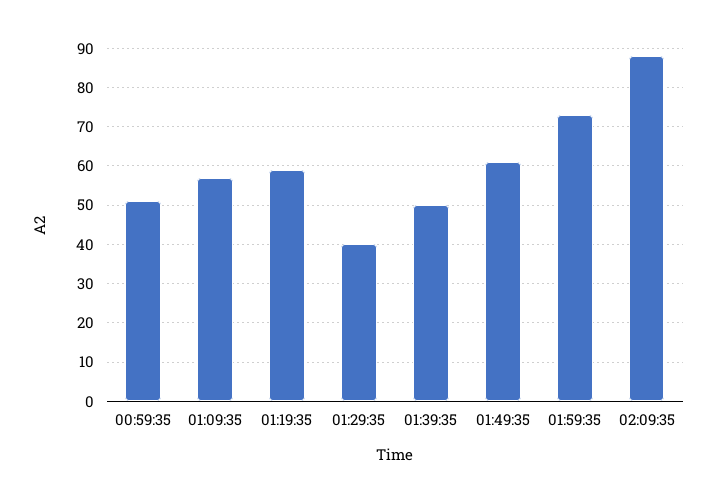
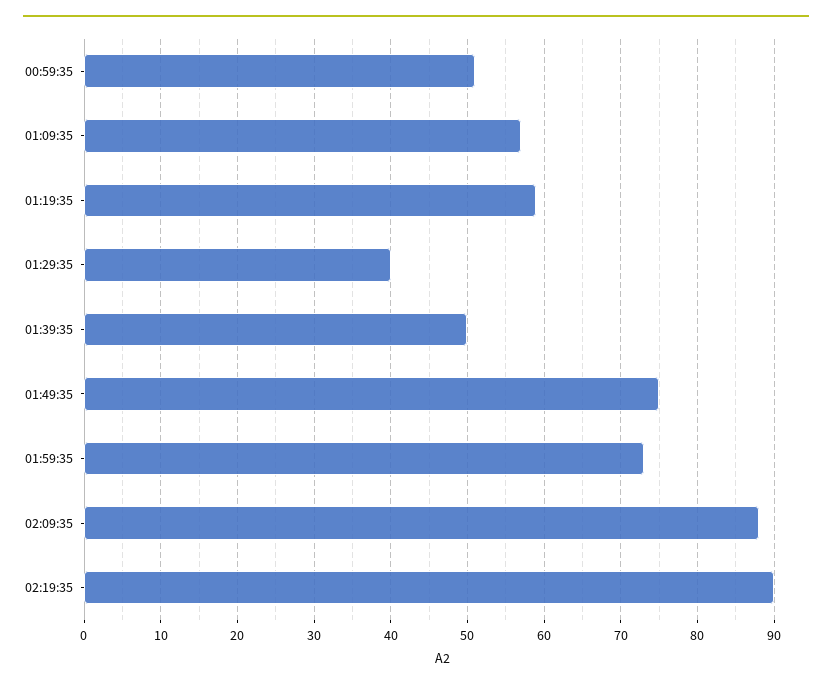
01:49:35: 60 -> 75
02:19:35: none -> 90

